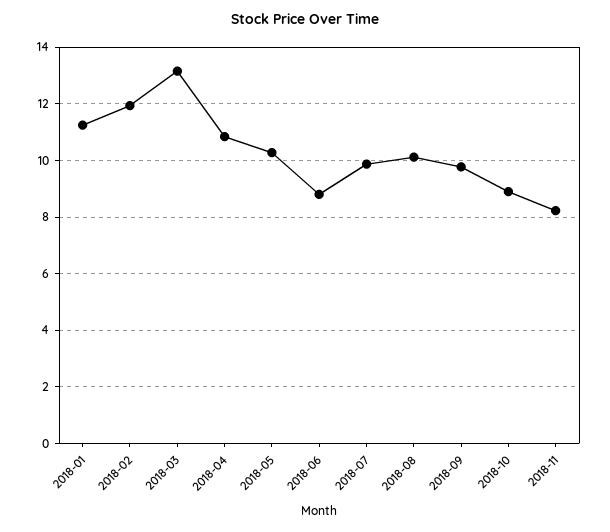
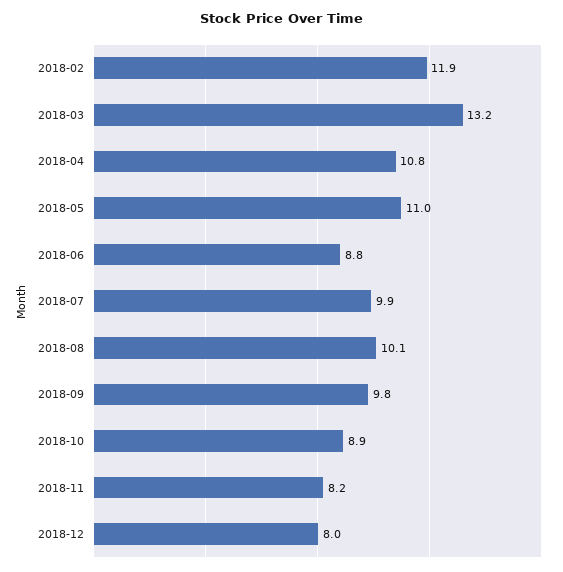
2018-01: 11.25 -> none
2018-05: 10.25 -> 11
2018-12: none -> 8

